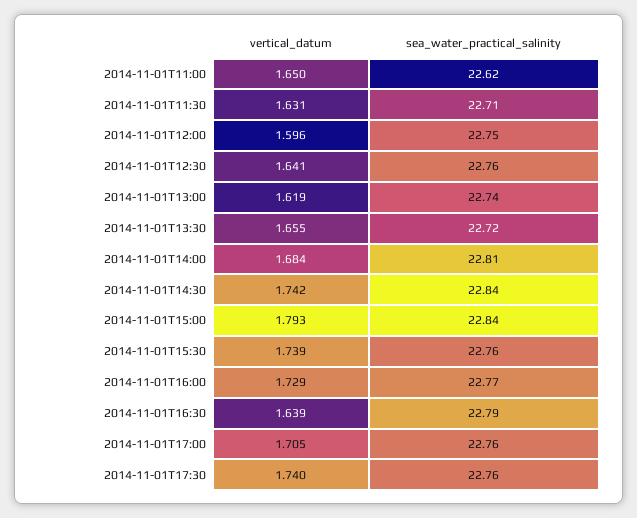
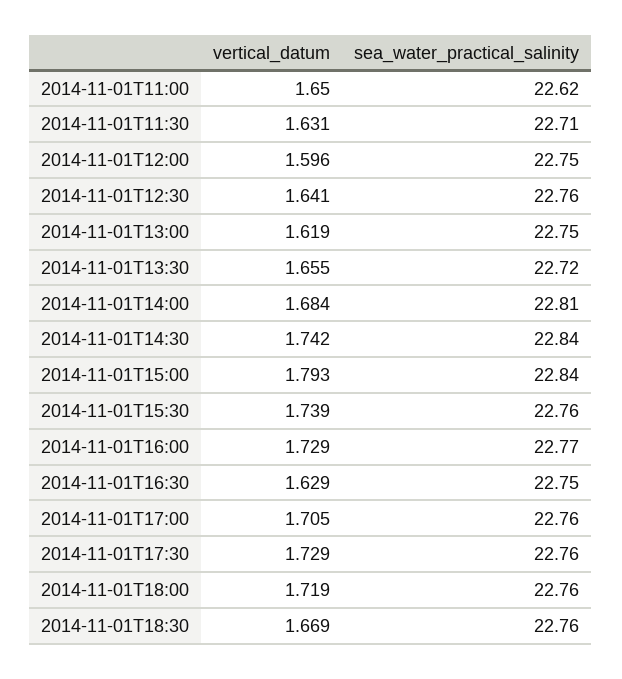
sea_water_practical_salinity, 2014-11-01T13:00: 22.74 -> 22.75
vertical_datum, 2014-11-01T16:30: 1.639 -> 1.629
sea_water_practical_salinity, 2014-11-01T16:30: 22.79 -> 22.75
vertical_datum, 2014-11-01T17:30: 1.74 -> 1.729
vertical_datum, 2014-11-01T18:00: none -> 1.719
sea_water_practical_salinity, 2014-11-01T18:00: none -> 22.76
vertical_datum, 2014-11-01T18:30: none -> 1.669
sea_water_practical_salinity, 2014-11-01T18:30: none -> 22.76

